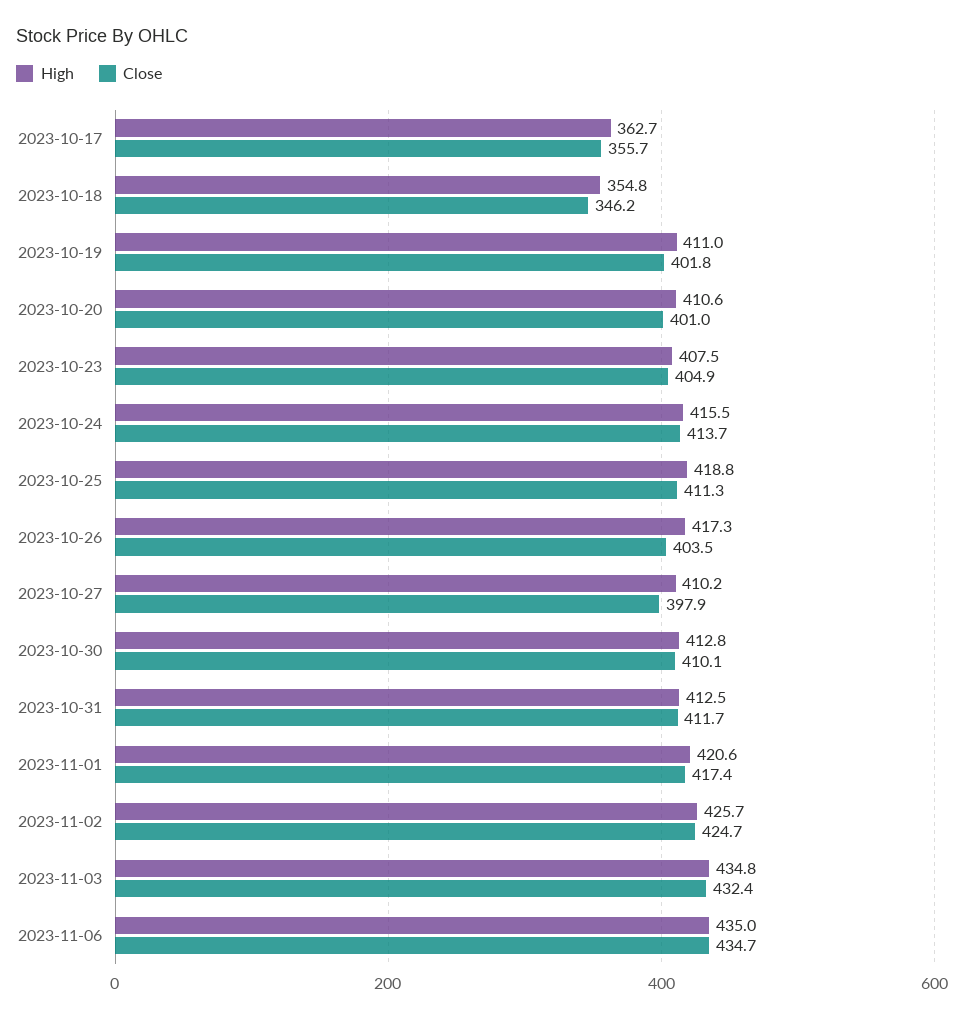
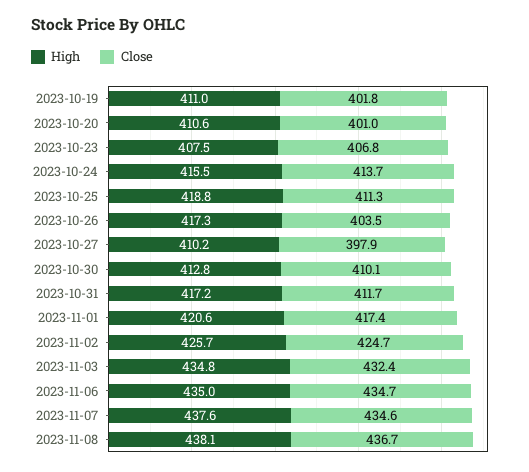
High, 2023-10-17: 362.7 -> none
Close, 2023-10-17: 355.7 -> none
High, 2023-10-18: 354.8 -> none
Close, 2023-10-18: 346.2 -> none
Close, 2023-10-23: 404.9 -> 406.8
High, 2023-10-31: 412.5 -> 417.2
High, 2023-11-07: none -> 437.6
Close, 2023-11-07: none -> 434.6
High, 2023-11-08: none -> 438.1
Close, 2023-11-08: none -> 436.7

